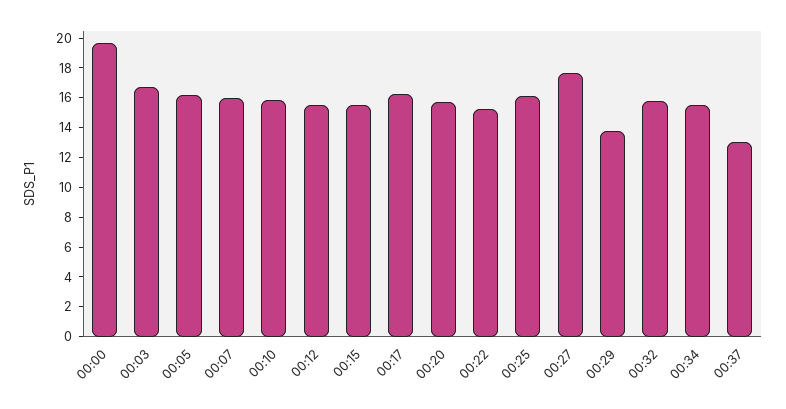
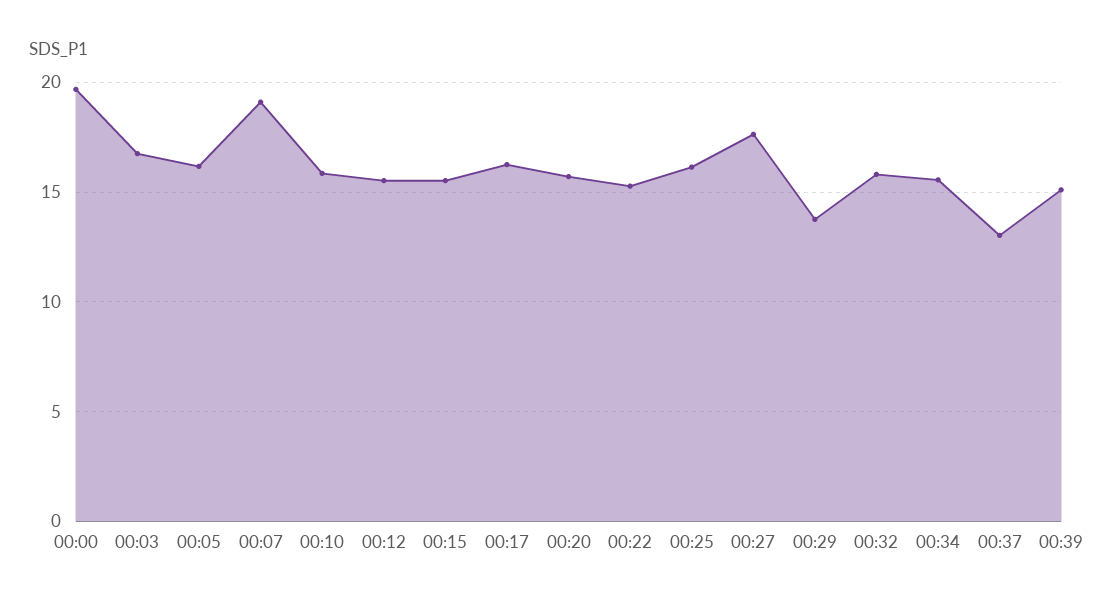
00:07: 16 -> 19
00:39: none -> 15

